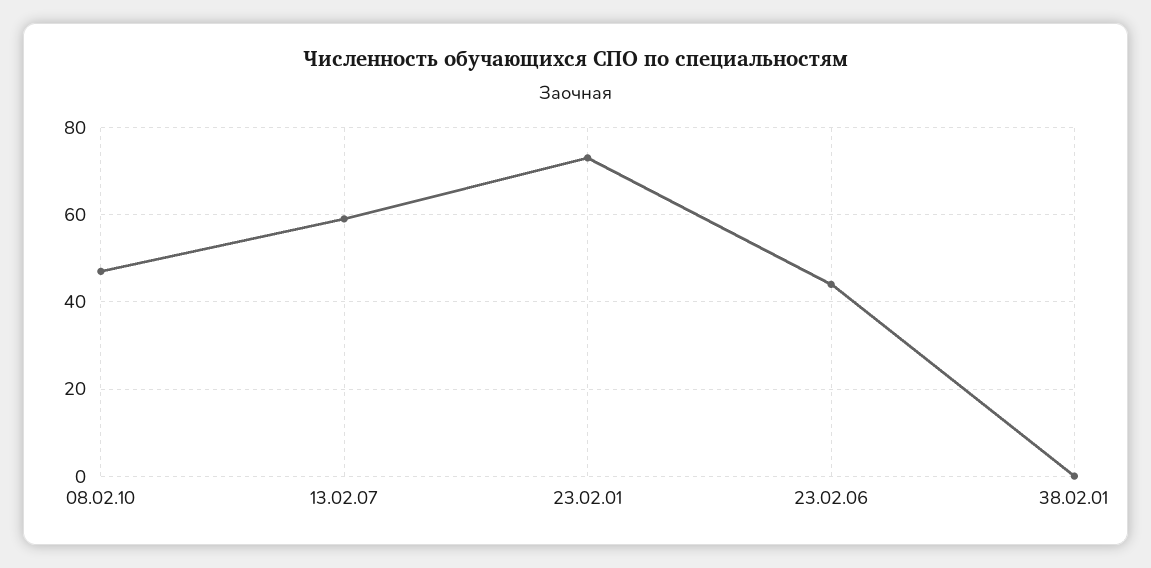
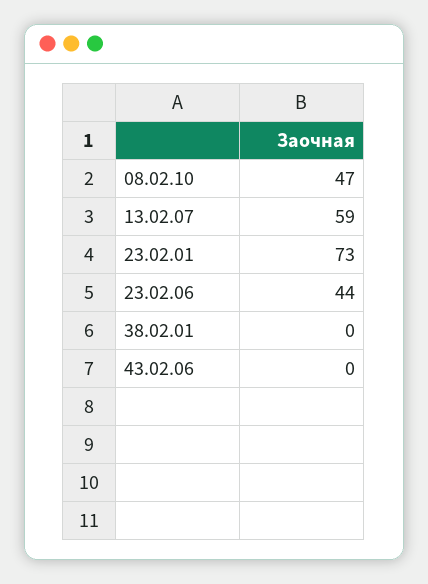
43.02.06: none -> 0

